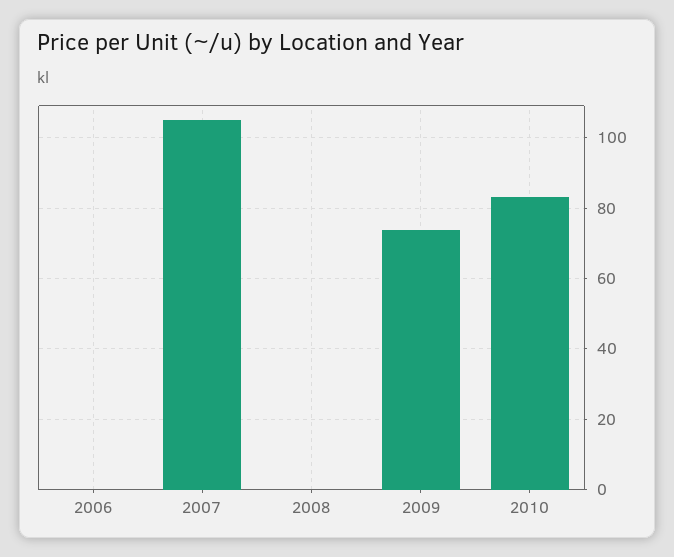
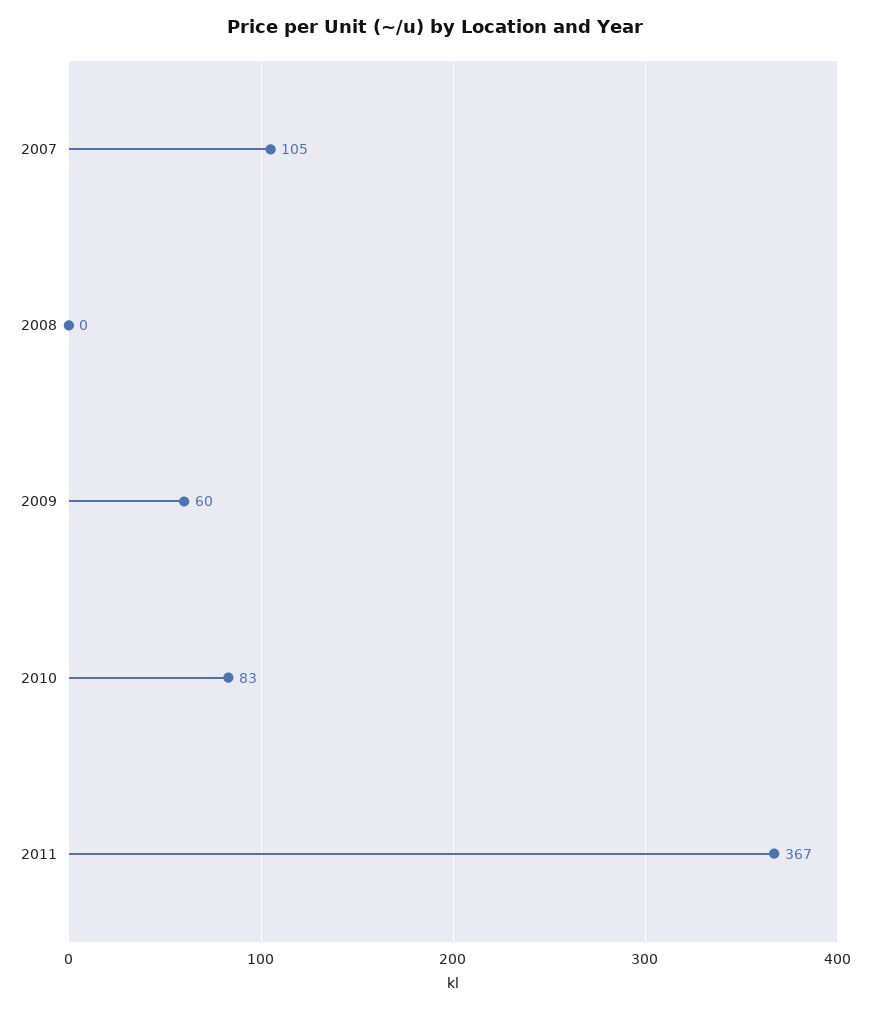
2006: 0 -> none
2009: 74 -> 60
2011: none -> 367

